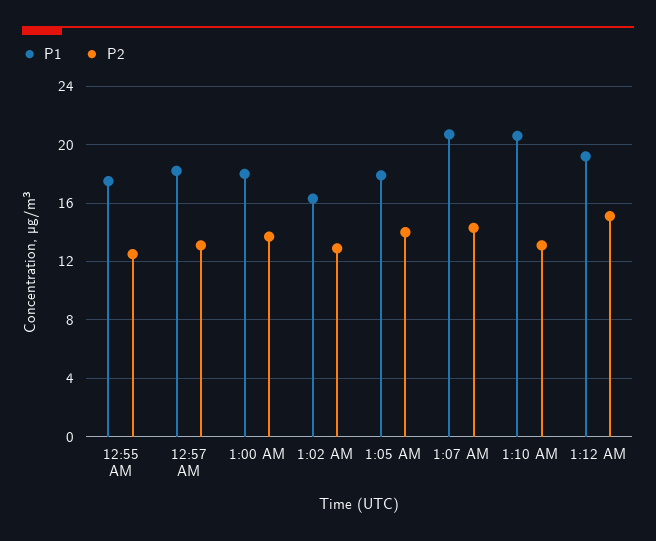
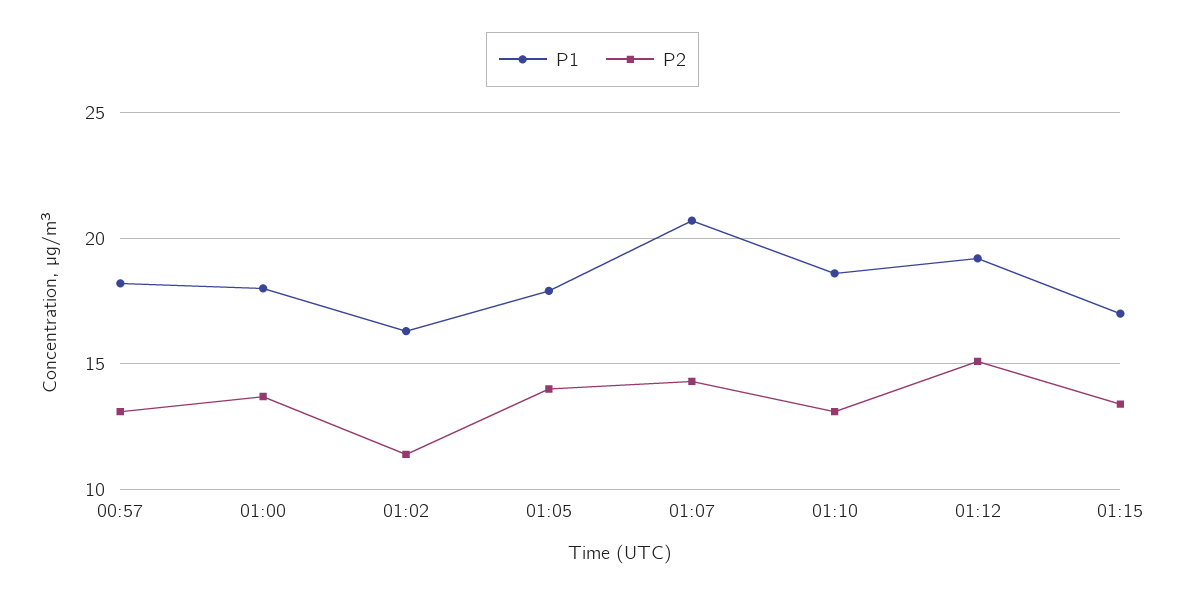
P1, 12:55 AM: 17.5 -> none
P2, 12:55 AM: 12.5 -> none
P2, 1:02 AM: 13 -> 11.5
P1, 1:10 AM: 20.5 -> 18.5
P1, 01:15: none -> 17
P2, 01:15: none -> 13.5

